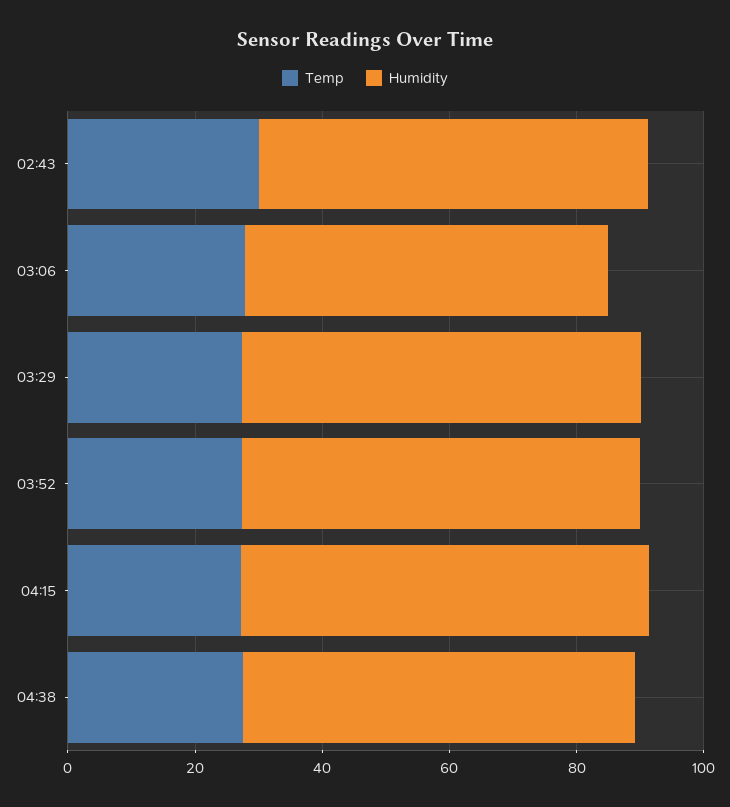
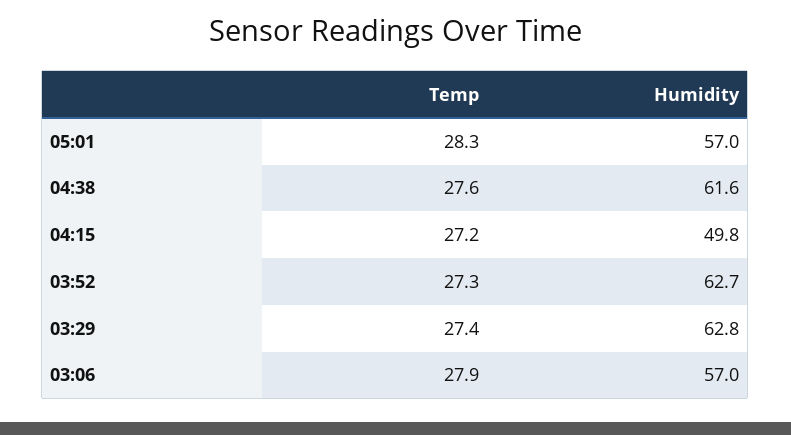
Temp, 02:43: 30 -> none
Humidity, 02:43: 60 -> none
Humidity, 04:15: 65 -> 49.8
Temp, 05:01: none -> 28.3
Humidity, 05:01: none -> 57

